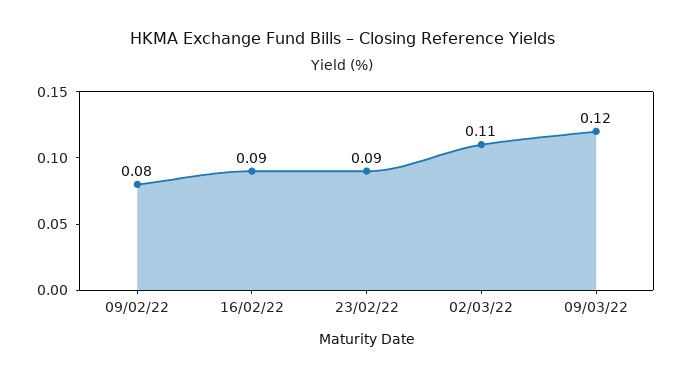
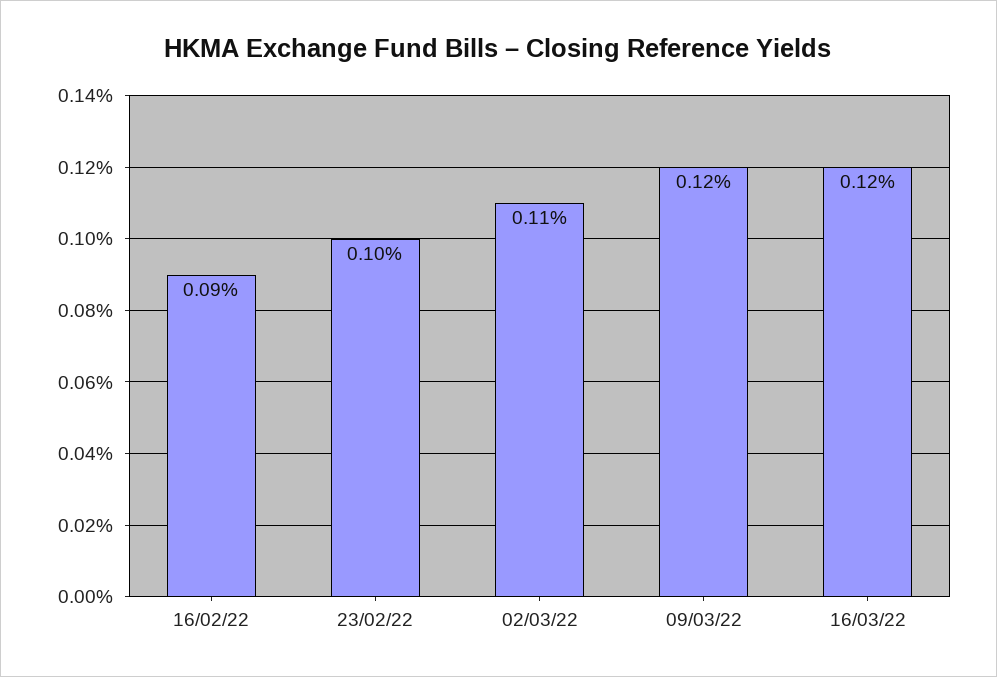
09/02/22: 0.08 -> none
23/02/22: 0.09 -> 0.1
16/03/22: none -> 0.12

